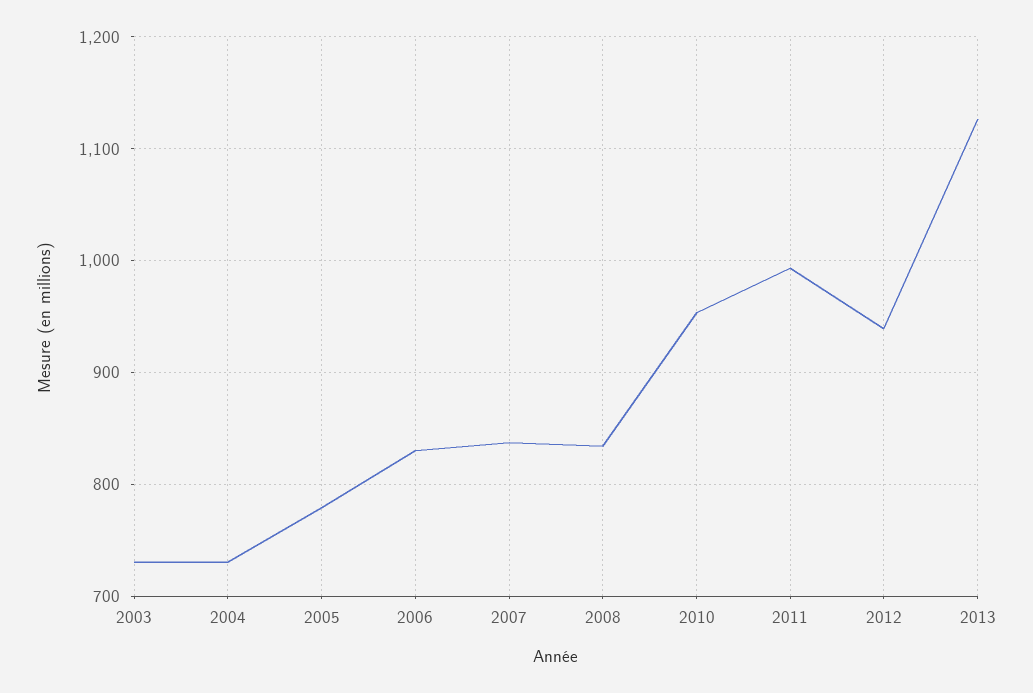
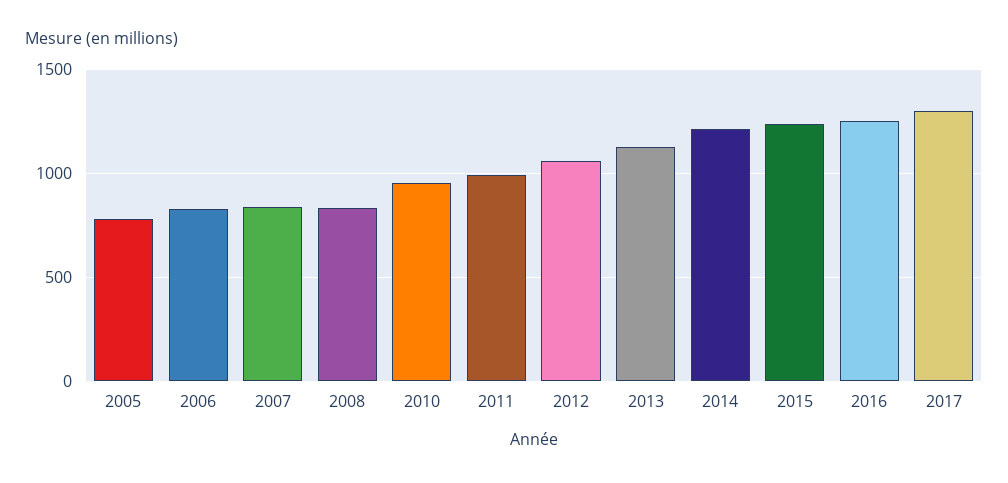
2003: 730 -> none
2004: 730 -> none
2012: 940 -> 1050
2014: none -> 1200
2015: none -> 1250
2016: none -> 1250
2017: none -> 1300

